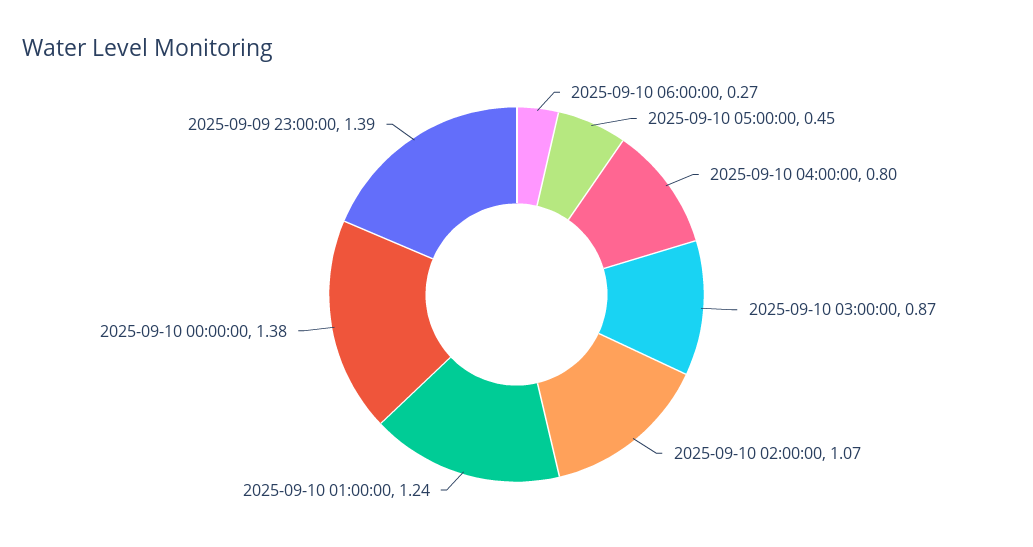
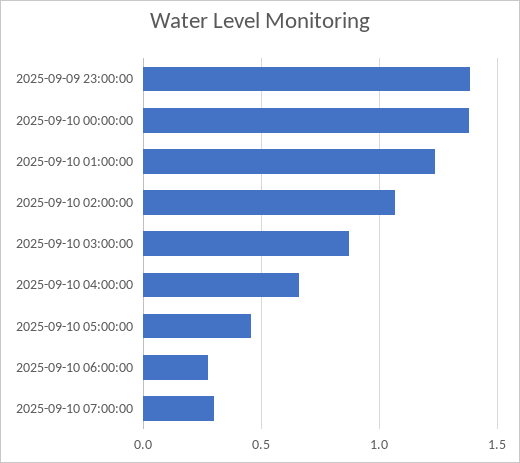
2025-09-10 04:00:00: 0.8 -> 0.65
2025-09-10 07:00:00: none -> 0.3

